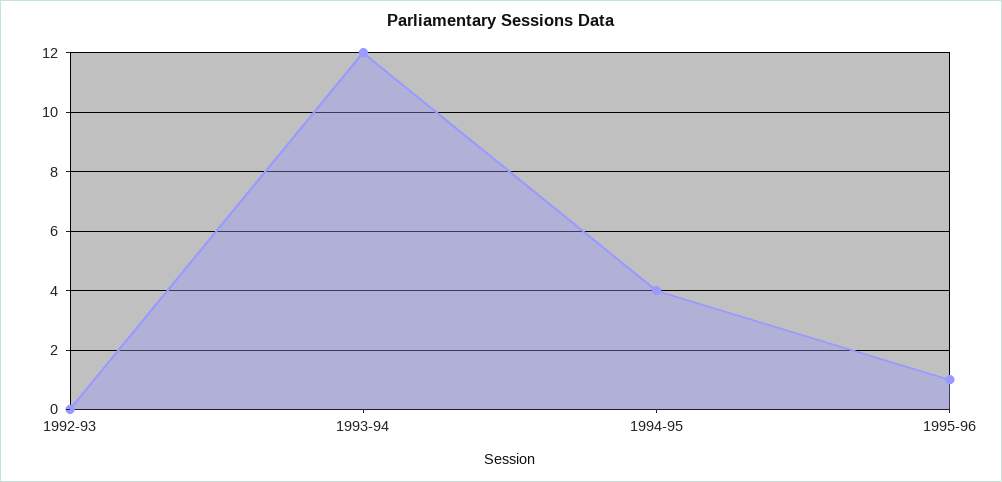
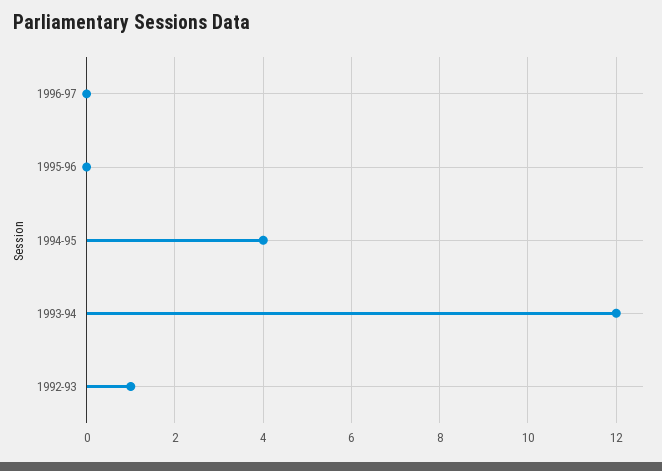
1992-93: 0 -> 1
1995-96: 1 -> 0
1996-97: none -> 0

